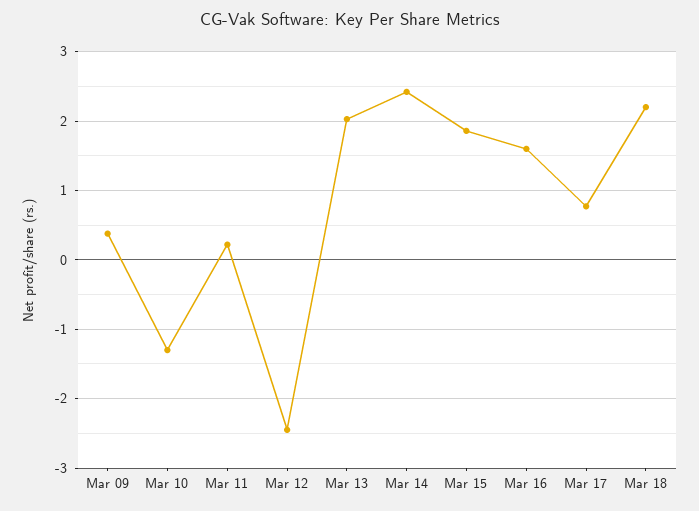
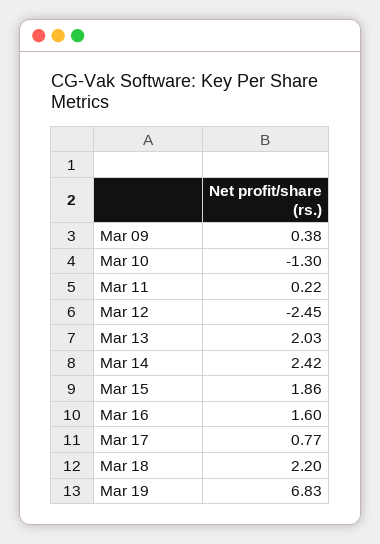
Mar 19: none -> 6.83

